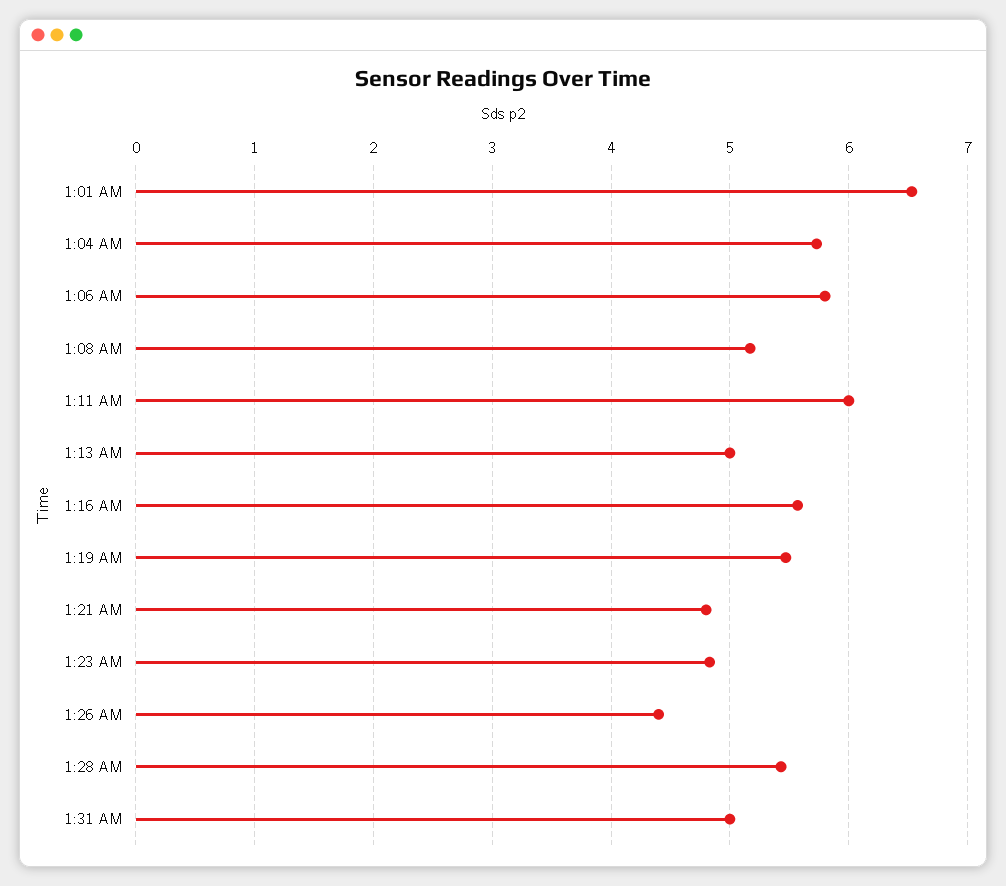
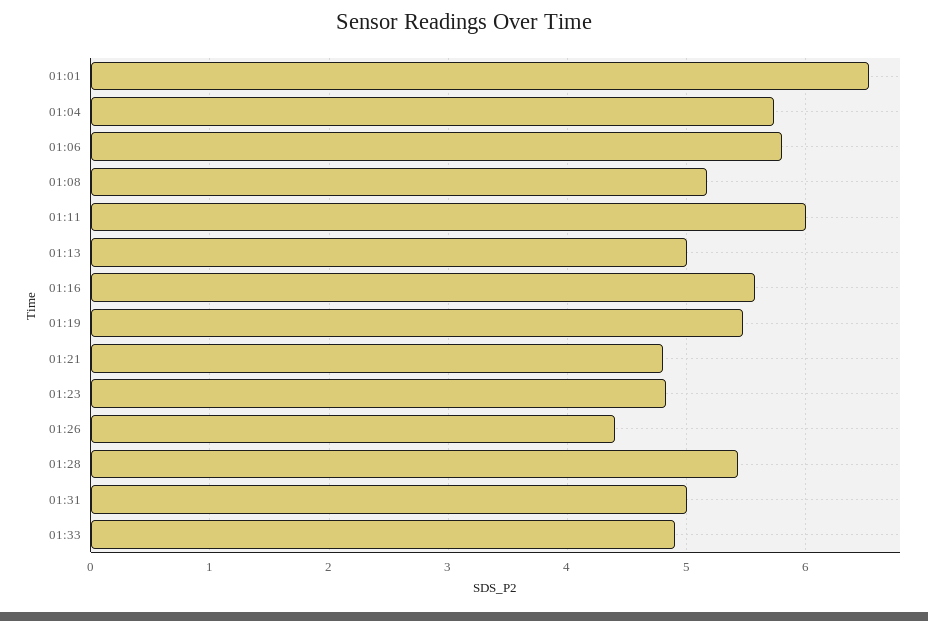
01:33: none -> 4.9

